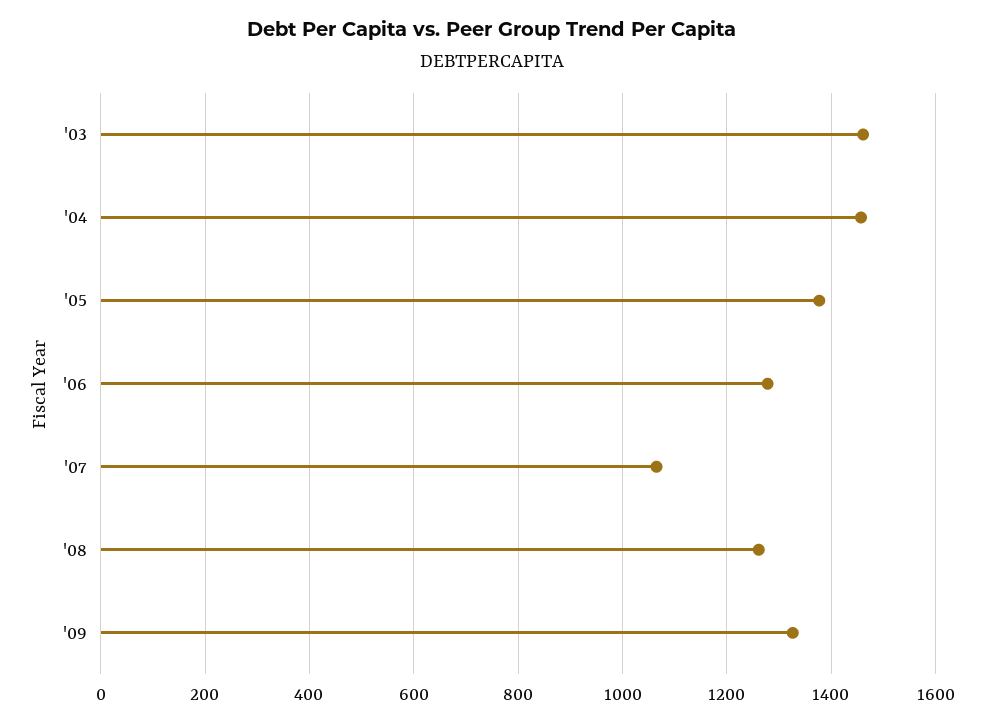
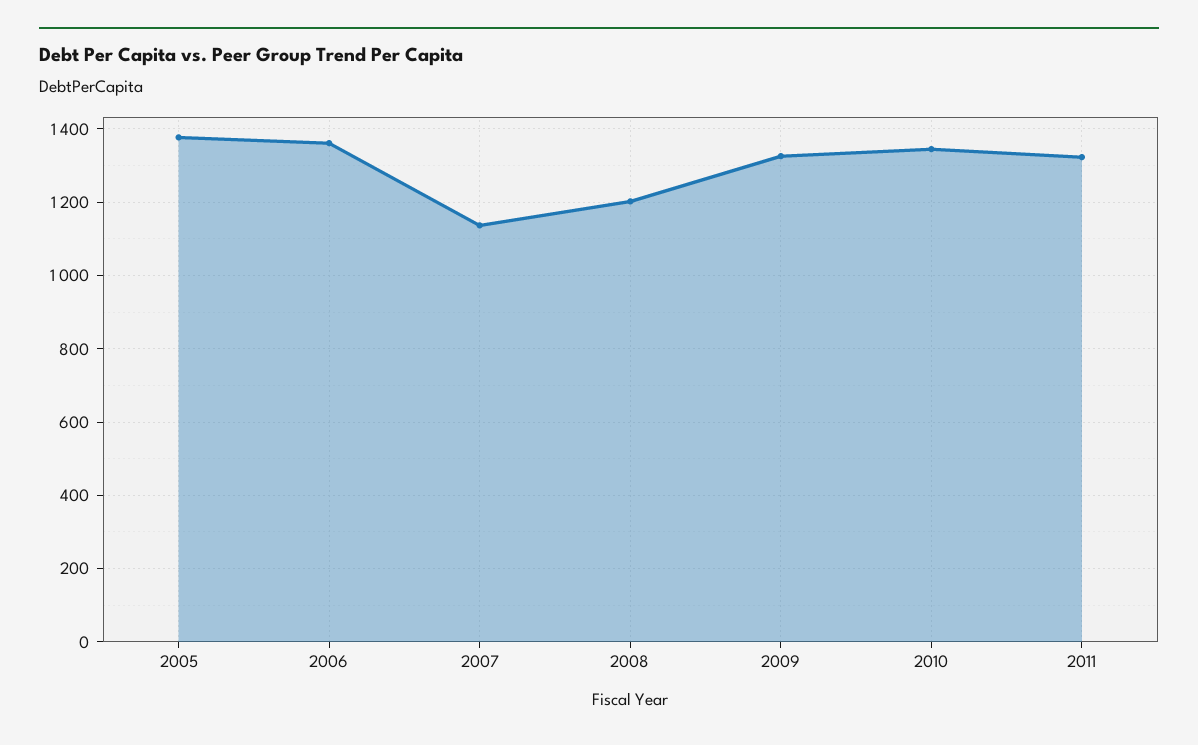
'03: 1460 -> none
'04: 1460 -> none
'06: 1280 -> 1360
'07: 1060 -> 1140
'08: 1260 -> 1200
2010: none -> 1340
2011: none -> 1320

